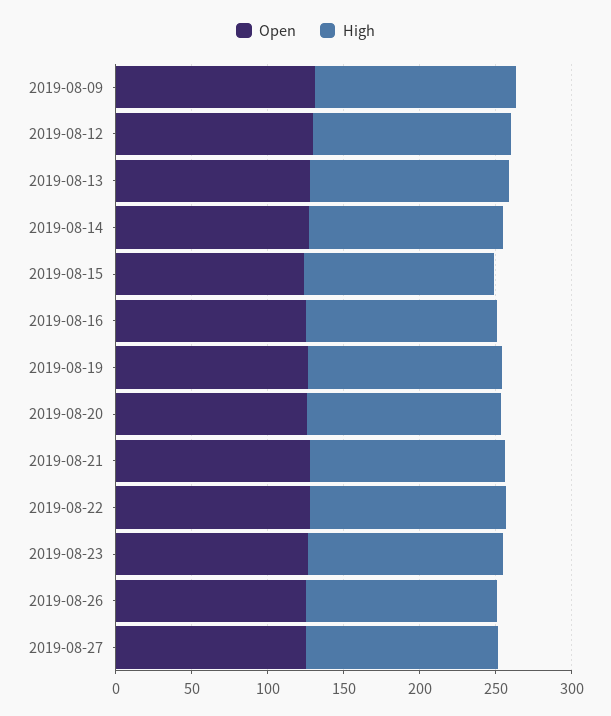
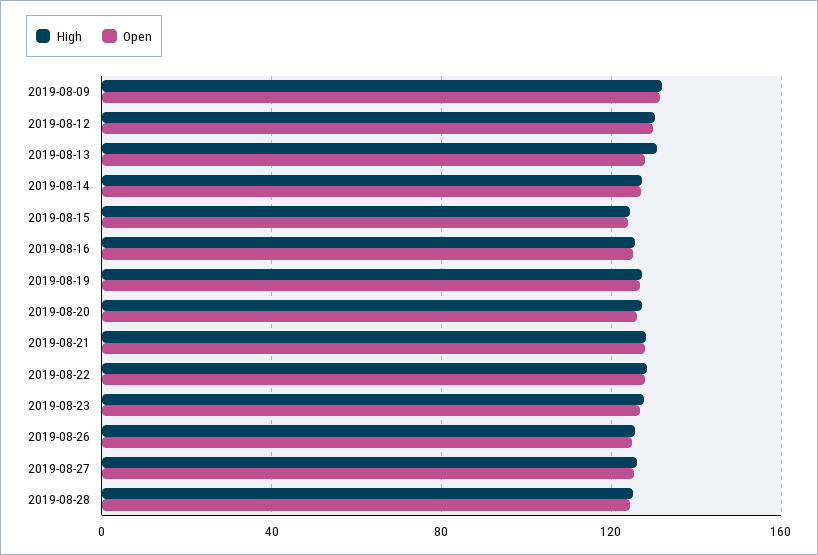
High, 2019-08-28: none -> 125
Open, 2019-08-28: none -> 125

